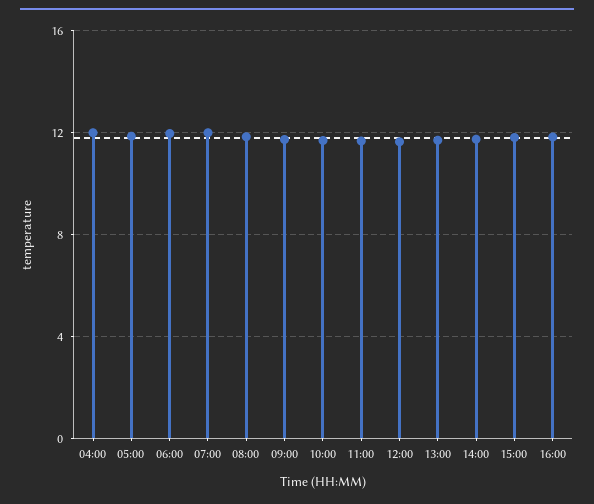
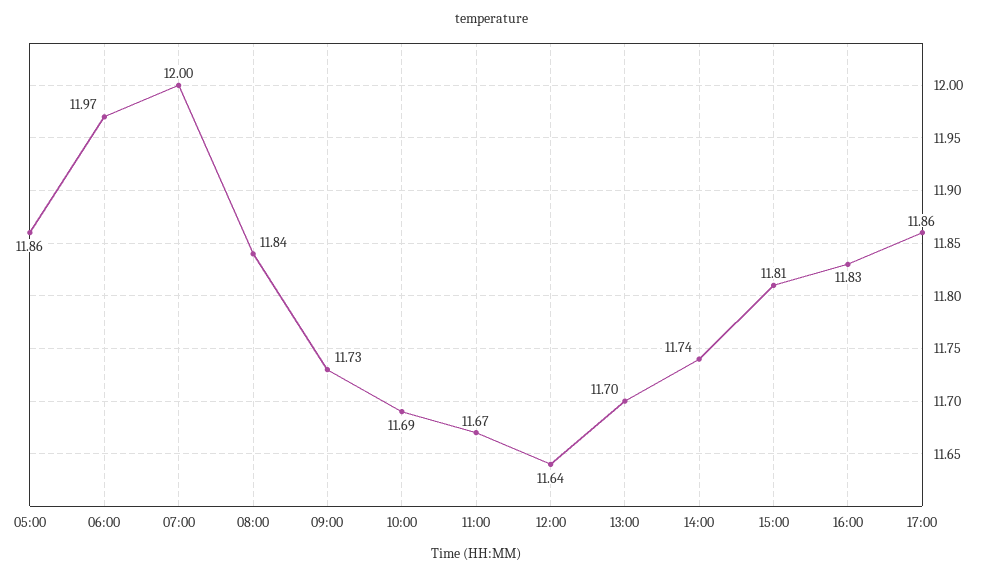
04:00: 12 -> none
17:00: none -> 11.86

